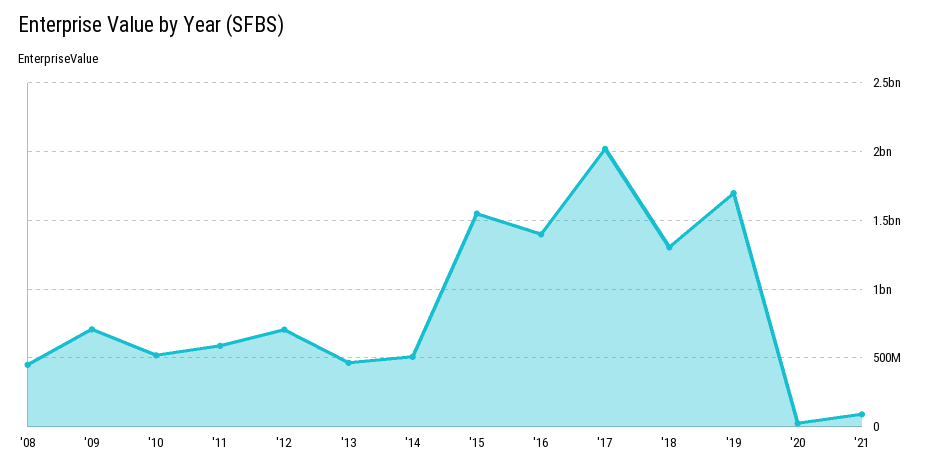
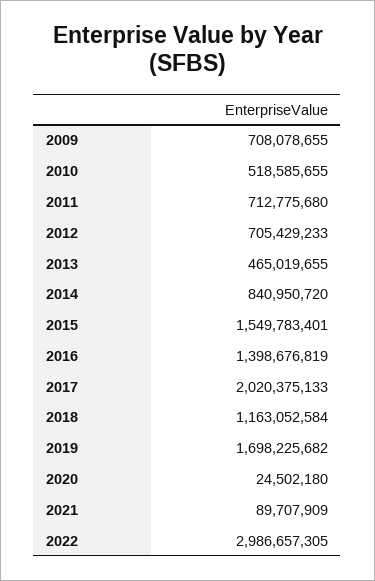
'08: 450000000 -> none
'11: 600000000 -> 712775680
'14: 500000000 -> 840950720
'18: 1300000000 -> 1163052584
2022: none -> 2986657305

